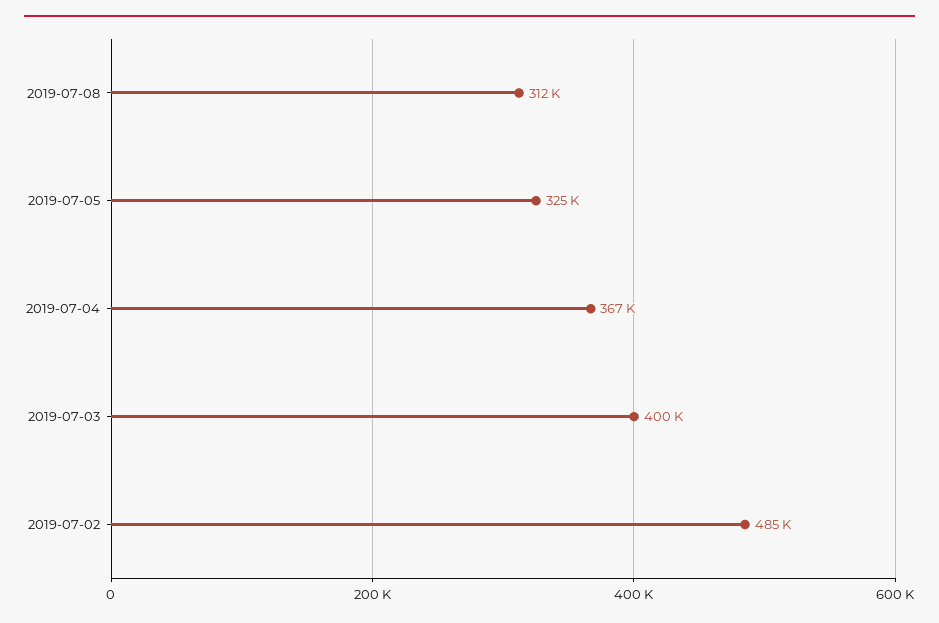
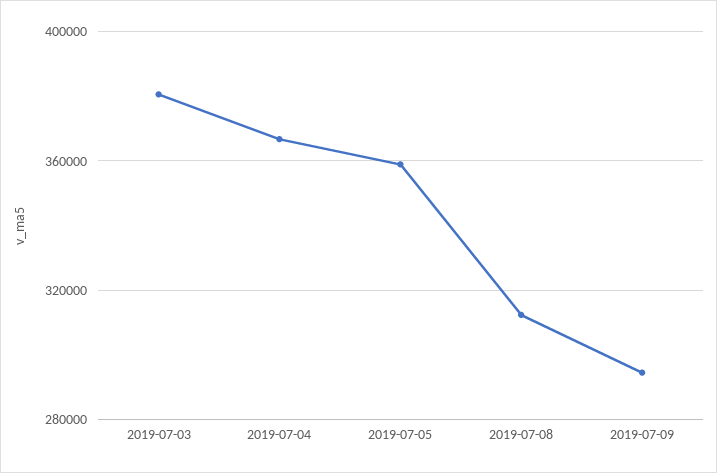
2019-07-05: 325000 -> 360000
2019-07-03: 400000 -> 380000
2019-07-02: 485000 -> none
2019-07-09: none -> 295000

